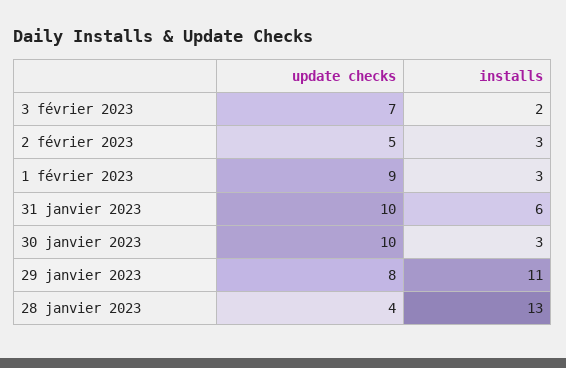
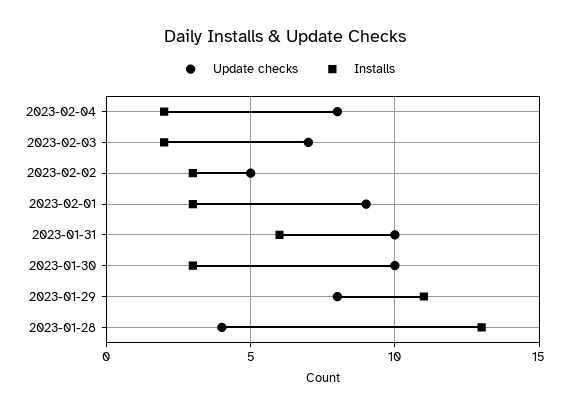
update checks, 2023-02-04: none -> 8
installs, 2023-02-04: none -> 2

